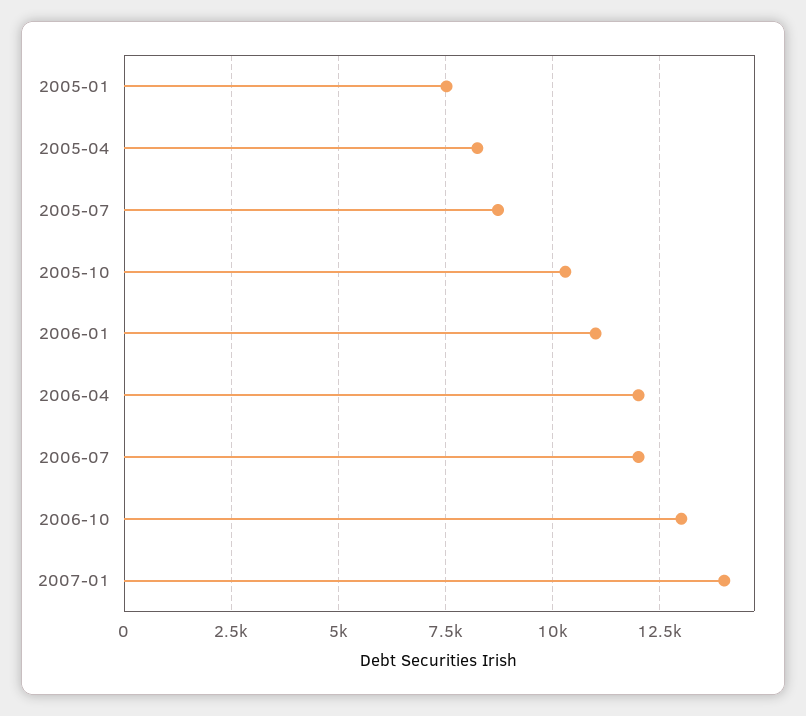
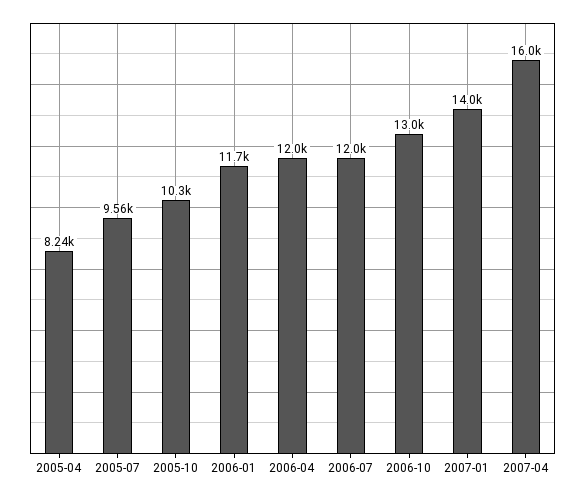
2005-01: 7500 -> none
2005-07: 8750 -> 9560
2006-01: 11000 -> 11700
2007-04: none -> 16000

